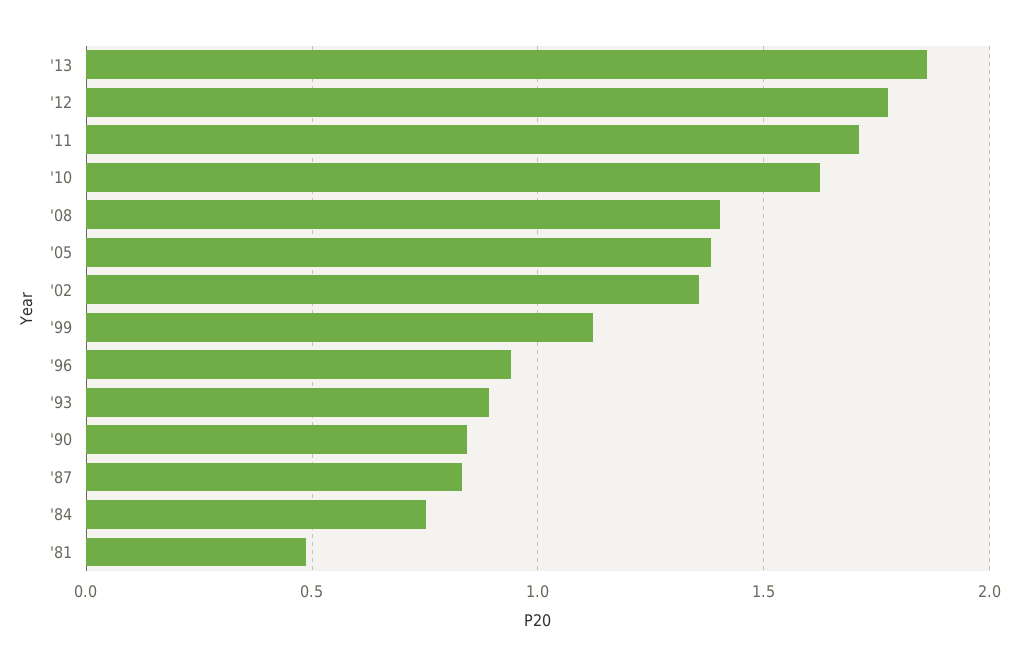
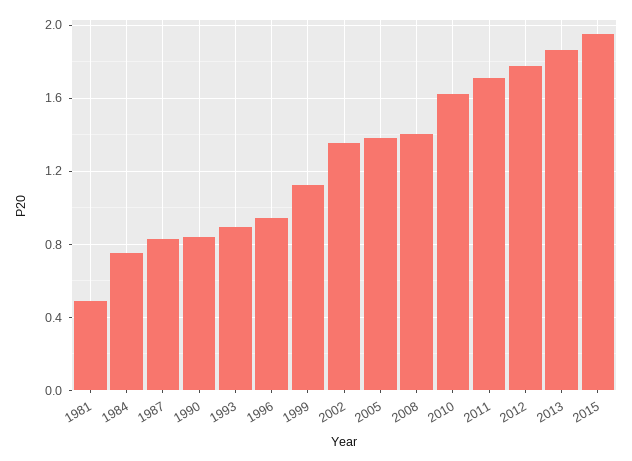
2015: none -> 1.95

